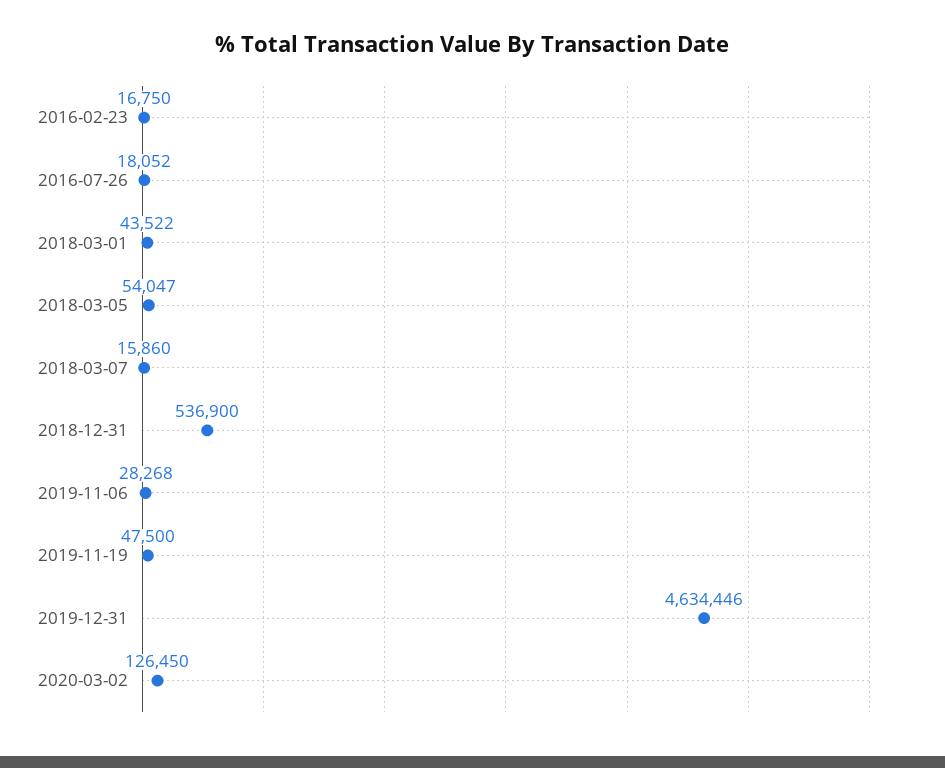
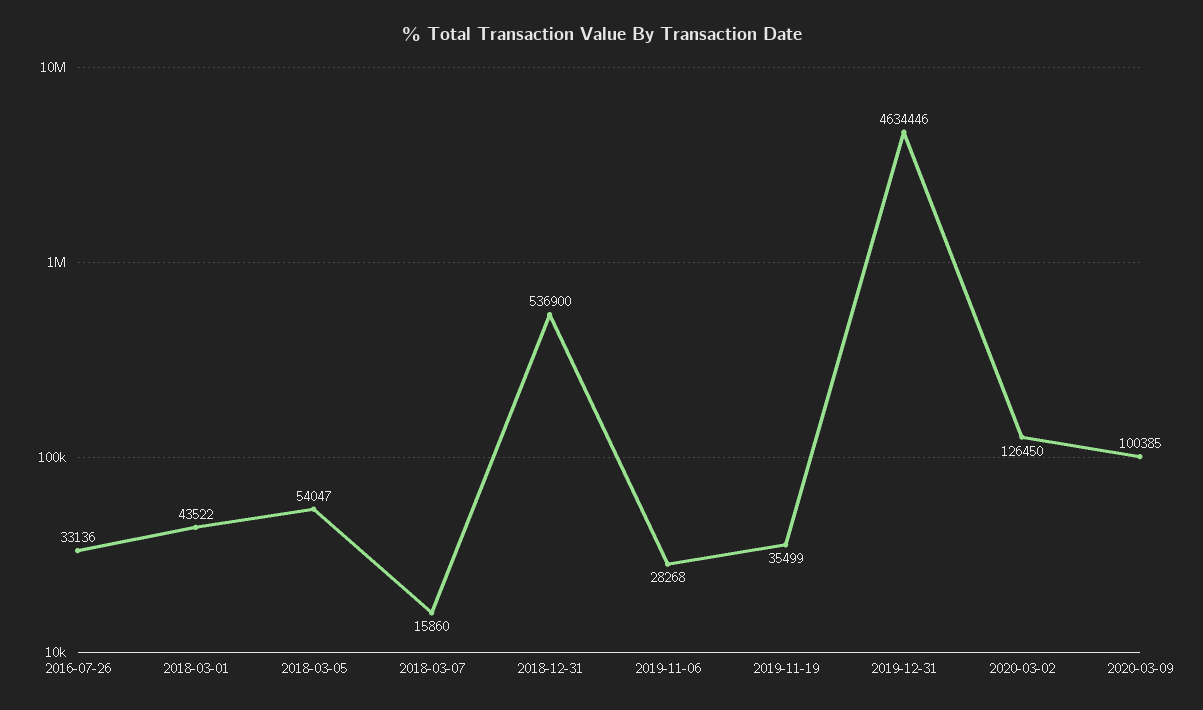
2016-02-23: 16750 -> none
2016-07-26: 18052 -> 33136
2019-11-19: 47500 -> 35499
2020-03-09: none -> 100385

